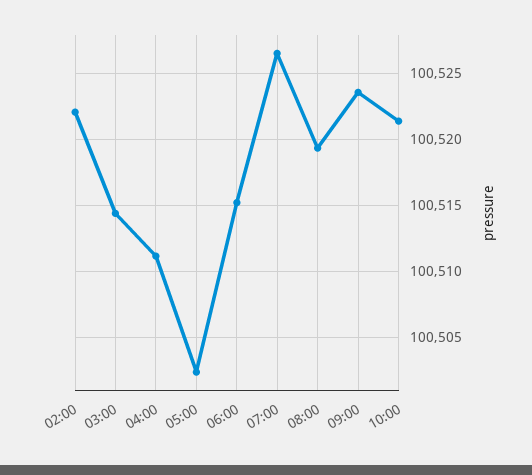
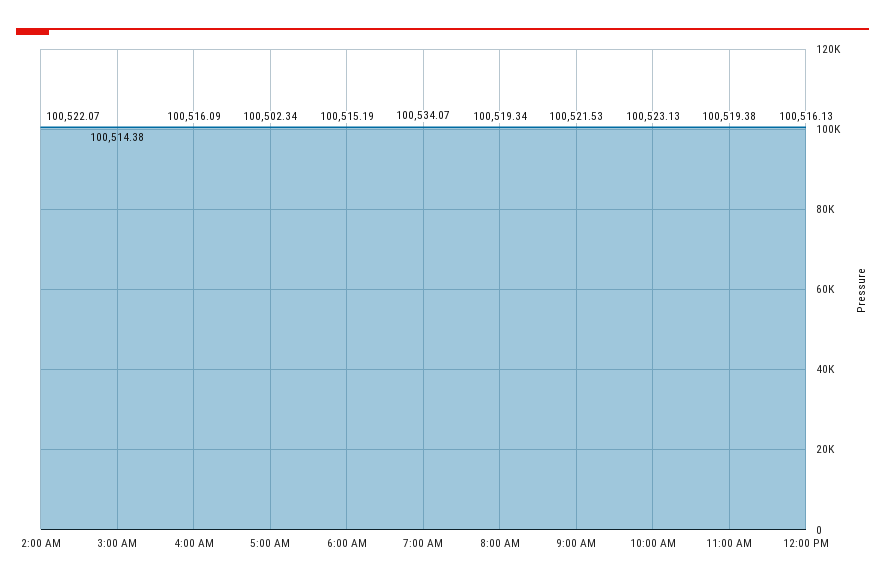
04:00: 100511 -> 100516.09
07:00: 100526.5 -> 100534.07
09:00: 100523.5 -> 100521.53
10:00: 100521.5 -> 100523.13
11:00 AM: none -> 100519.38
12:00 PM: none -> 100516.13

